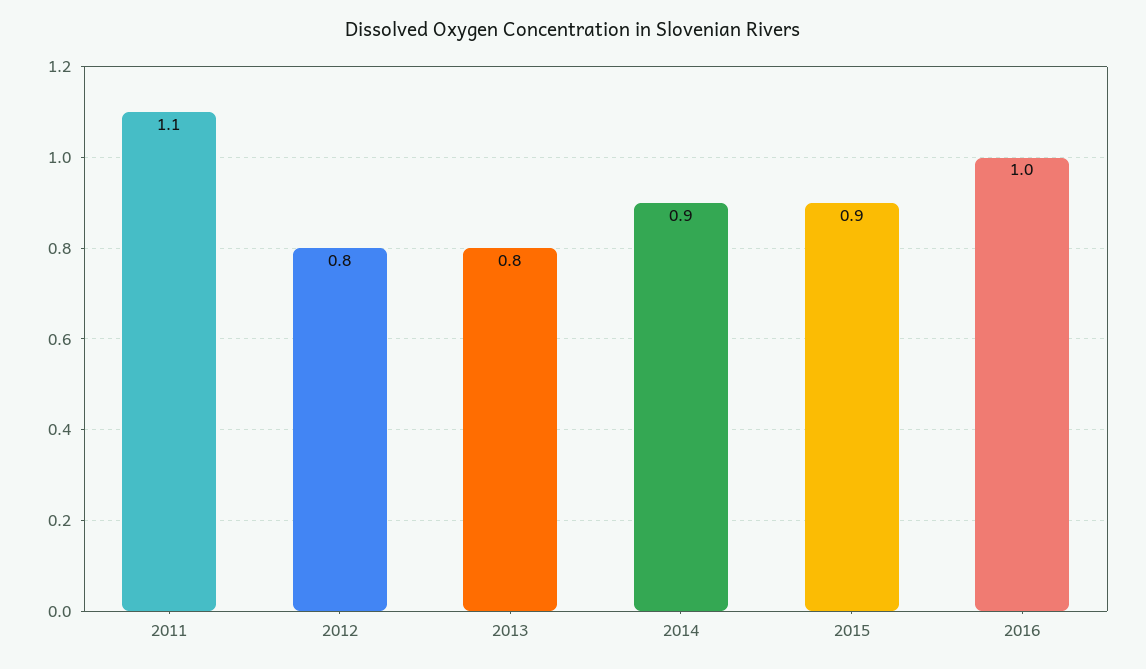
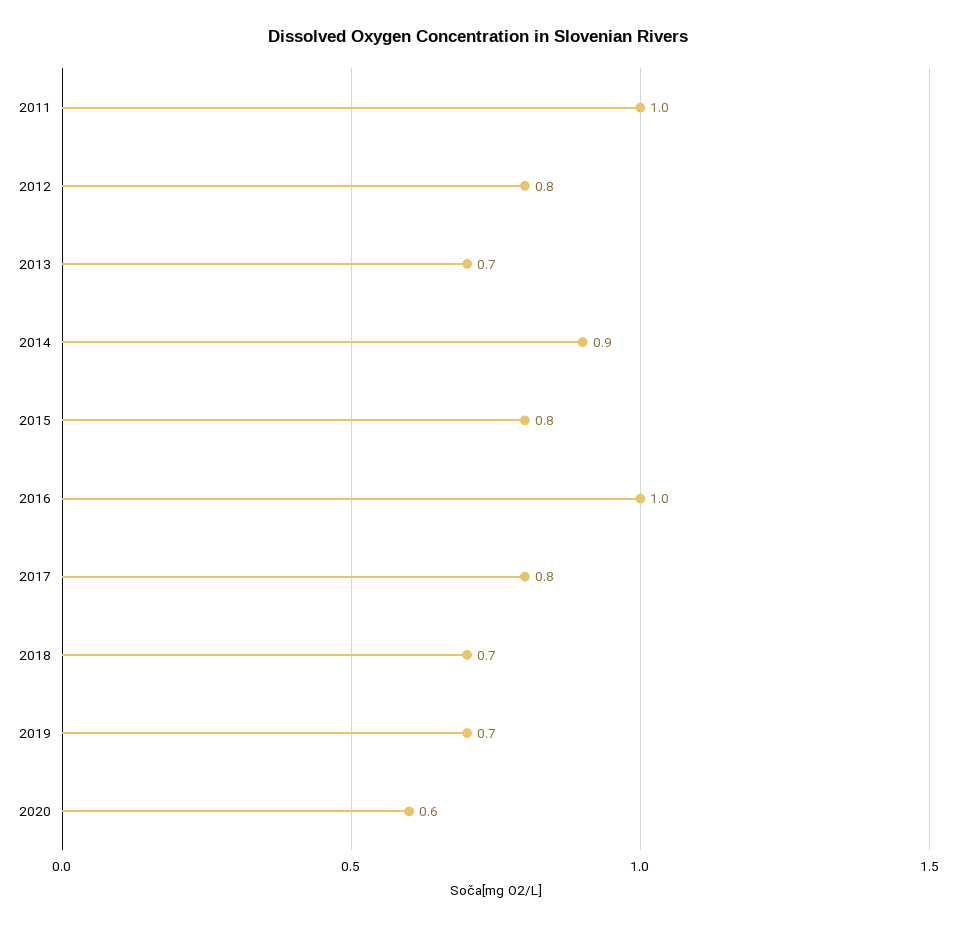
2011: 1.1 -> 1
2013: 0.8 -> 0.7
2015: 0.9 -> 0.8
2017: none -> 0.8
2018: none -> 0.7
2019: none -> 0.7
2020: none -> 0.6

